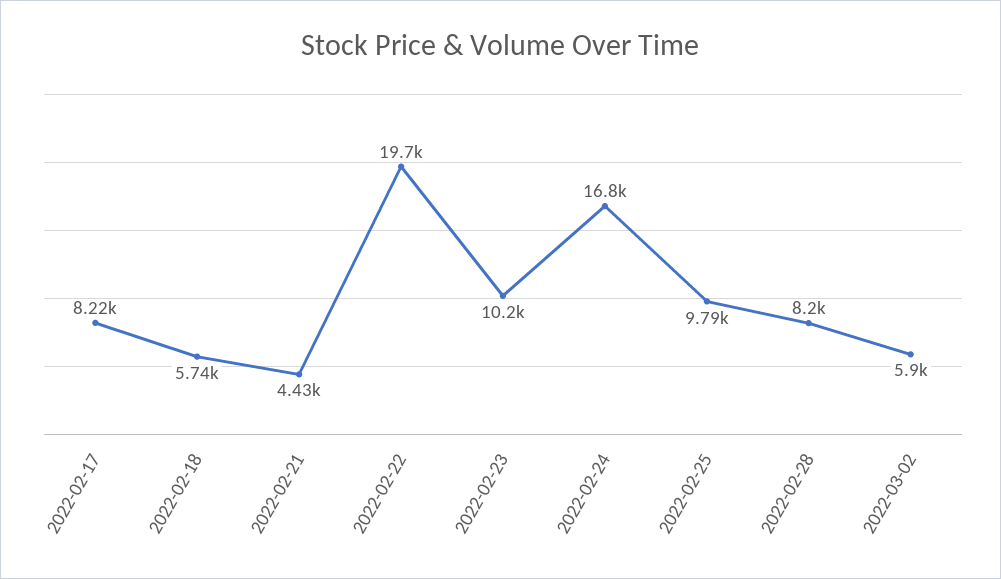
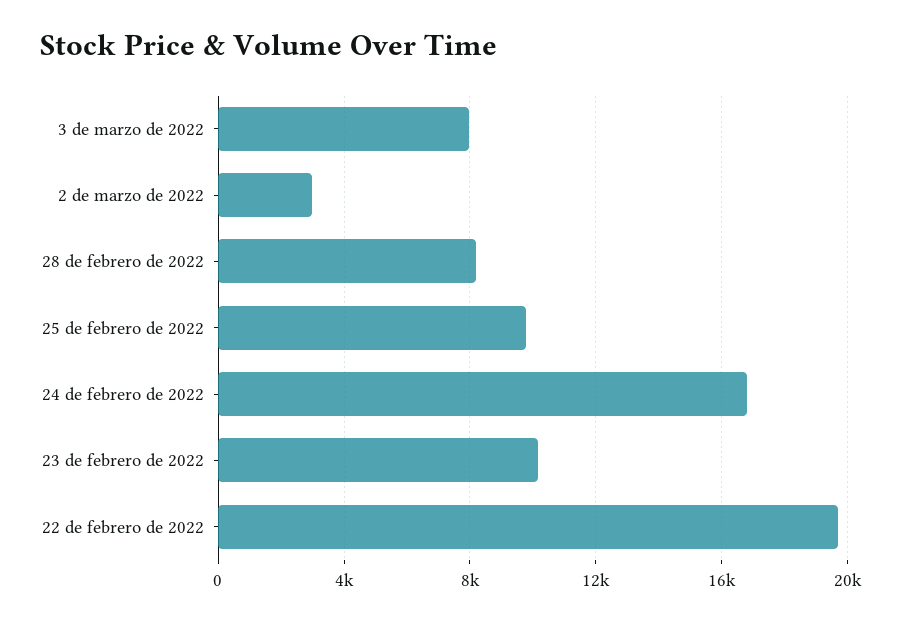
2022-02-17: 8220 -> none
2022-02-18: 5740 -> none
2022-02-21: 4430 -> none
2022-03-02: 5900 -> 3000
3 de marzo de 2022: none -> 8000

